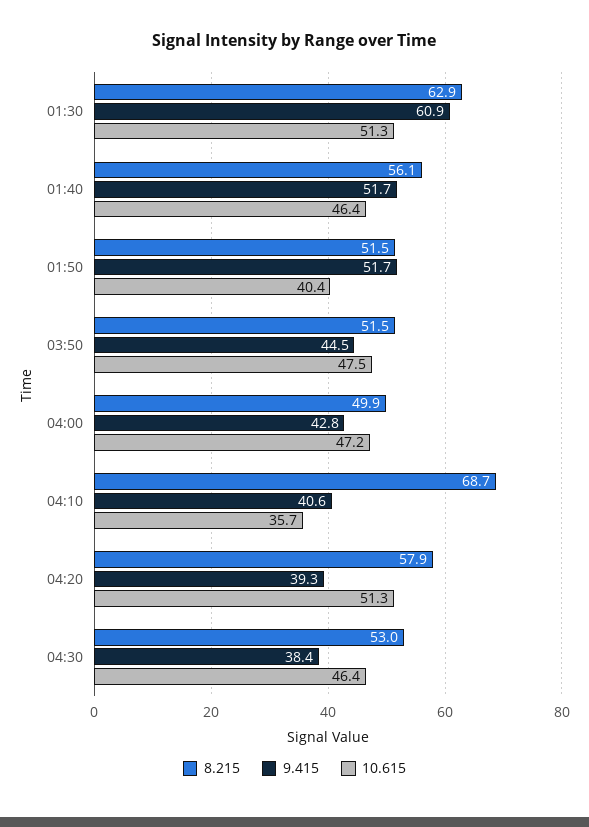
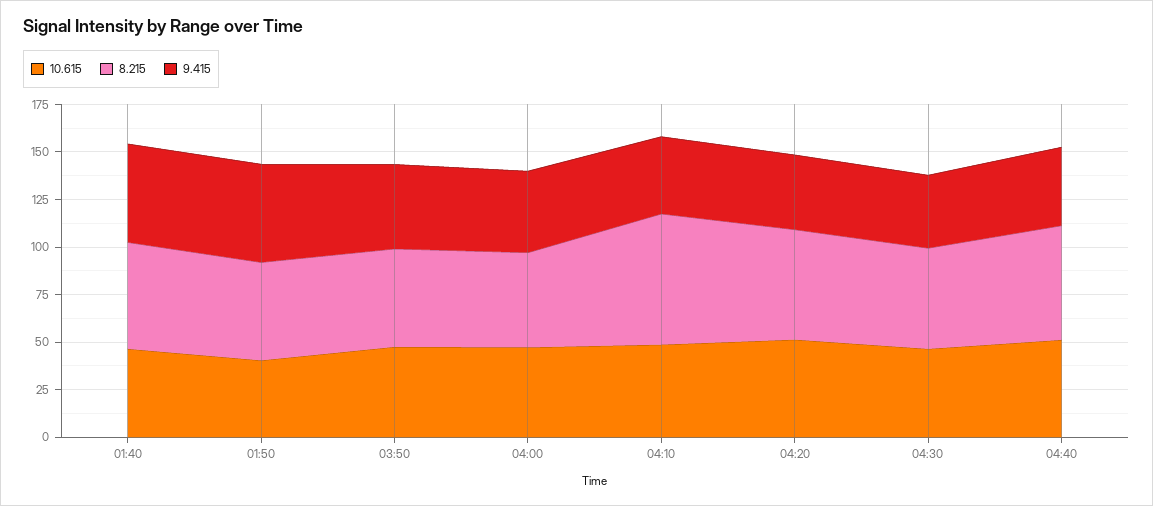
8.215, 01:30: 62.9 -> none
9.415, 01:30: 60.9 -> none
10.615, 01:30: 51.3 -> none
10.615, 04:10: 35.7 -> 50
10.615, 04:40: none -> 50
8.215, 04:40: none -> 60
9.415, 04:40: none -> 40

